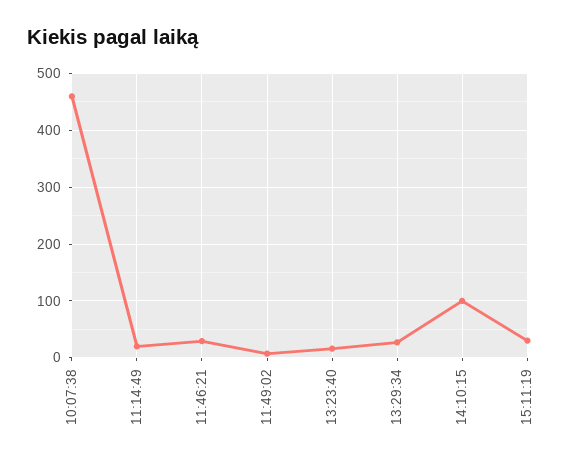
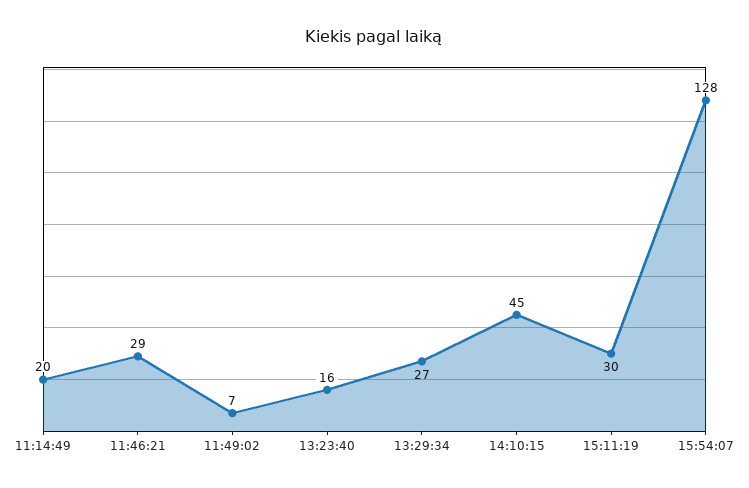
10:07:38: 460 -> none
14:10:15: 100 -> 45
15:54:07: none -> 128

